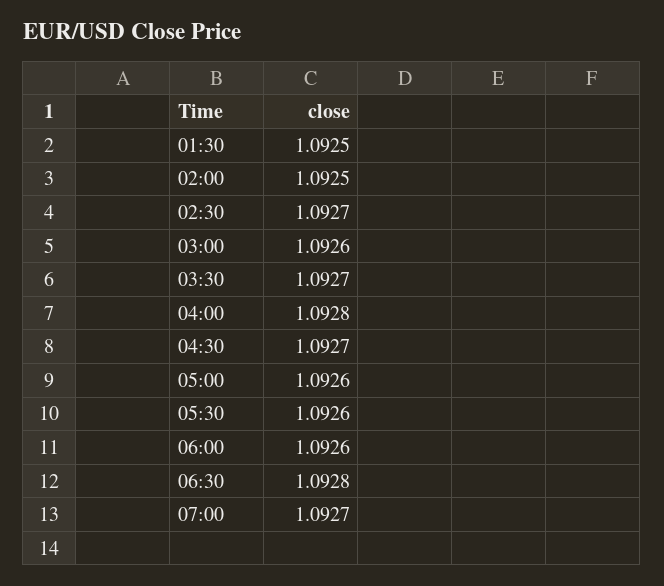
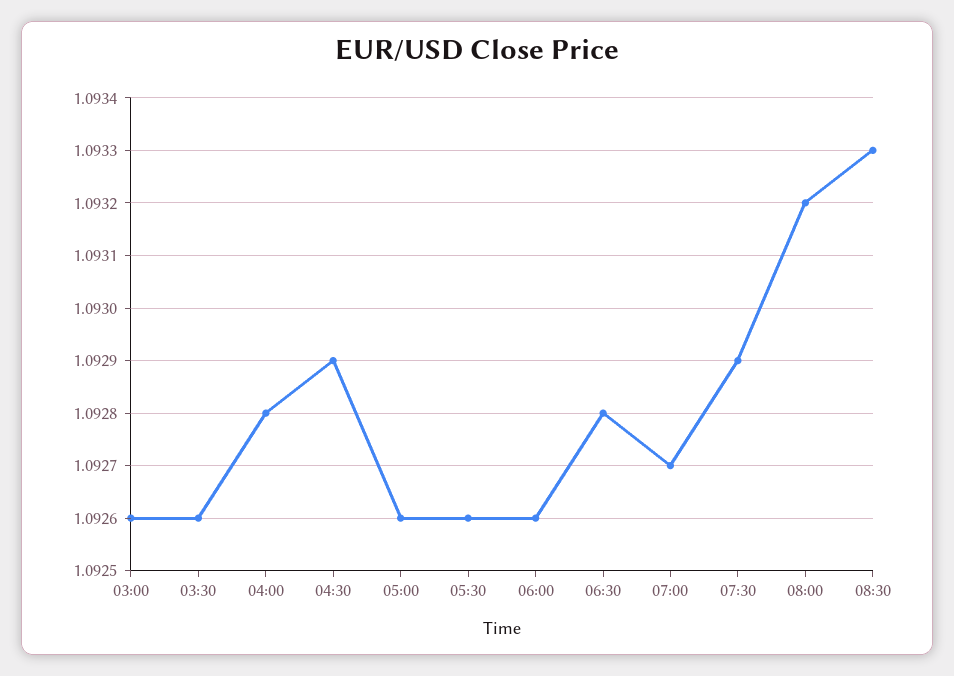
01:30: 1.0925 -> none
02:00: 1.0925 -> none
02:30: 1.0927 -> none
03:30: 1.0927 -> 1.0926
04:30: 1.0927 -> 1.0929
07:30: none -> 1.0929
08:00: none -> 1.0932
08:30: none -> 1.0933

